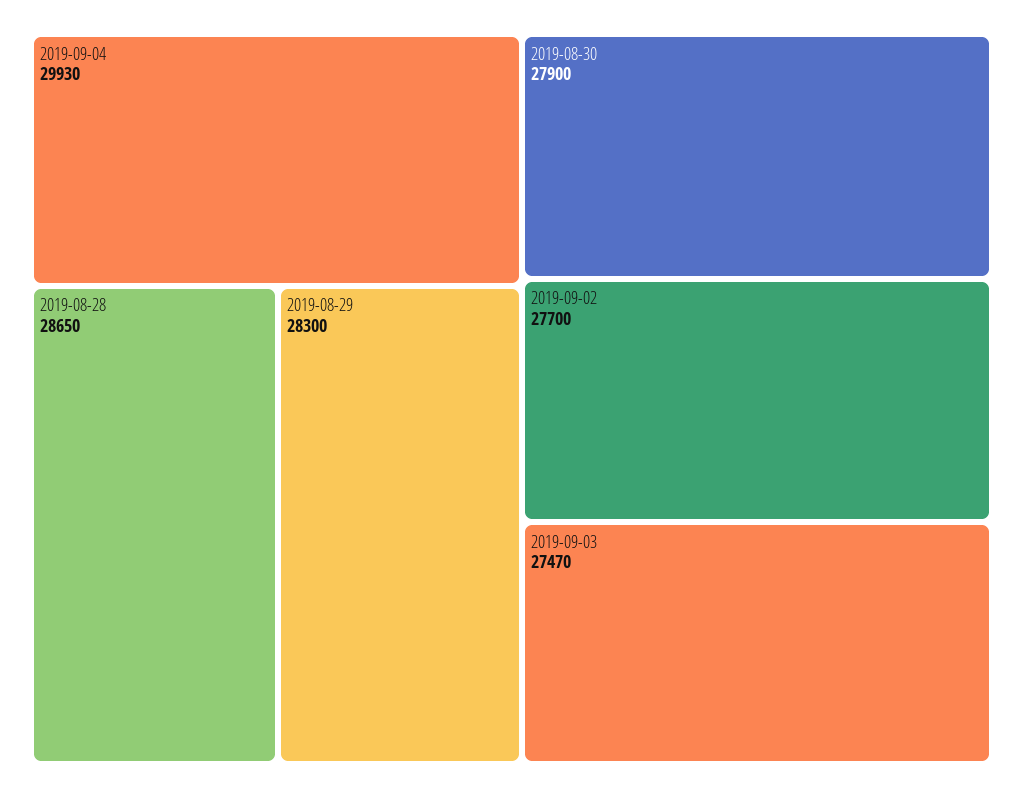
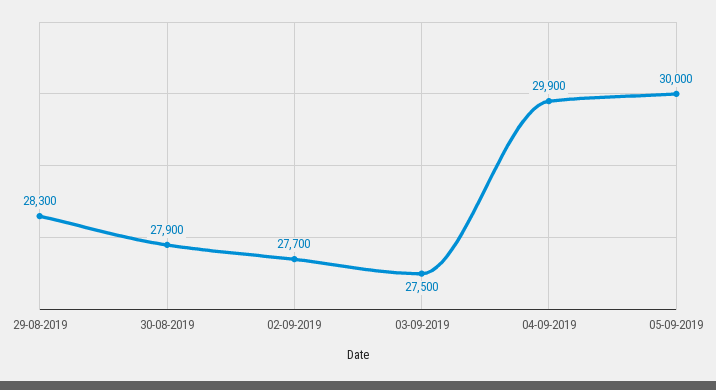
2019-09-04: 29930 -> 29900
2019-08-28: 28650 -> none
2019-09-03: 27470 -> 27500
05-09-2019: none -> 30000

